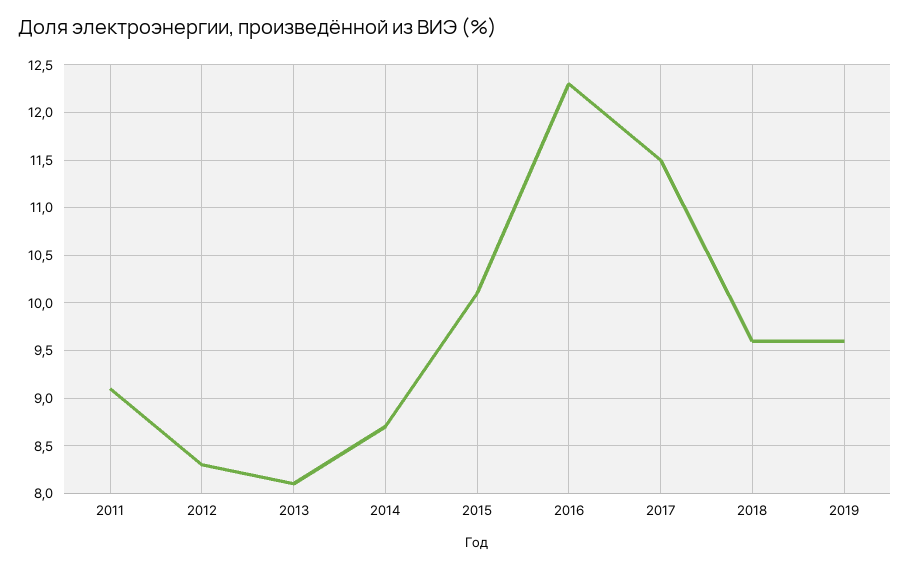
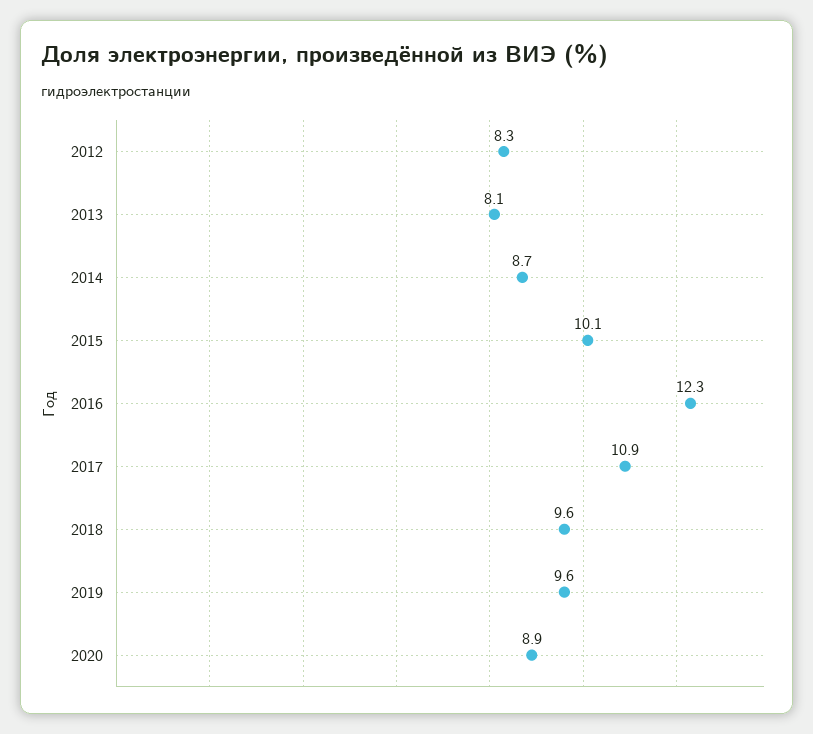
2011: 9.1 -> none
2017: 11.5 -> 10.9
2020: none -> 8.9

